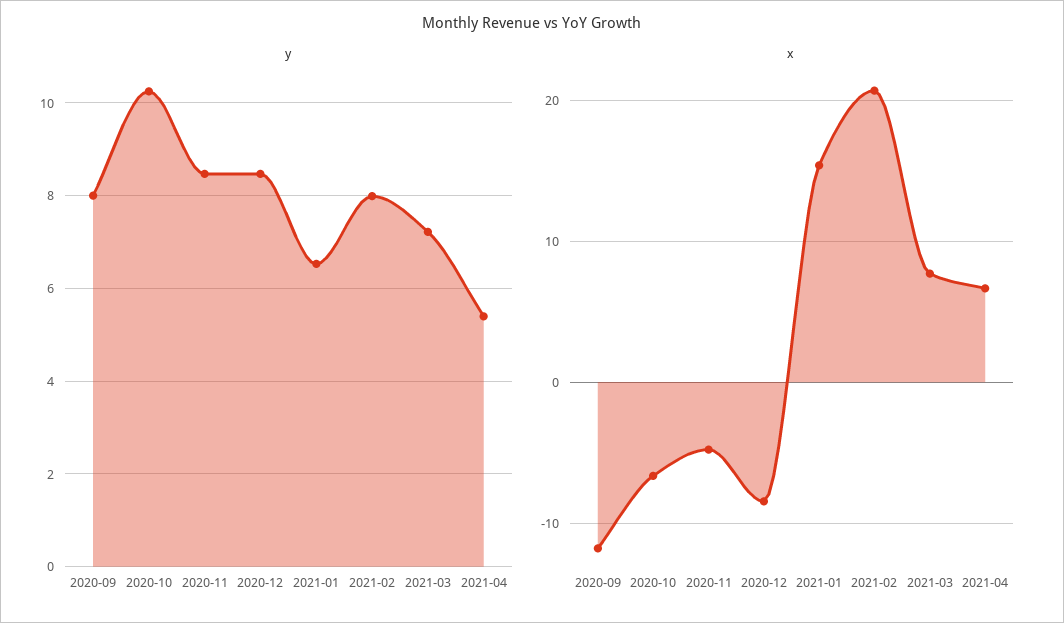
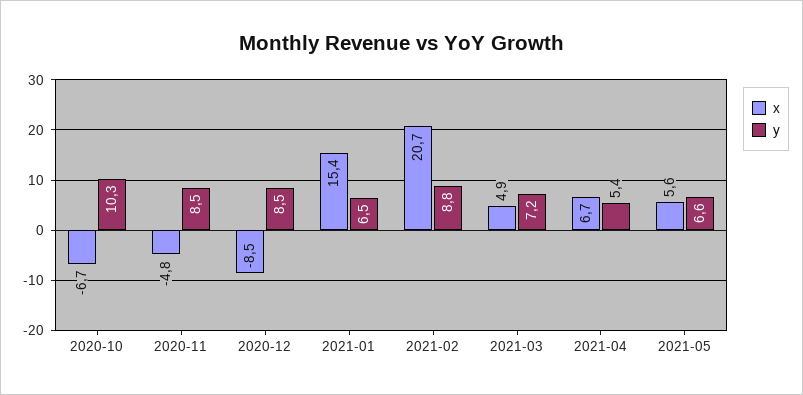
y, 2020-09: 8 -> none
y, 2021-02: 8 -> 8.8
x, 2020-09: -12 -> none
x, 2021-03: 8 -> 4.9
x, 2021-05: none -> 5.6
y, 2021-05: none -> 6.6

